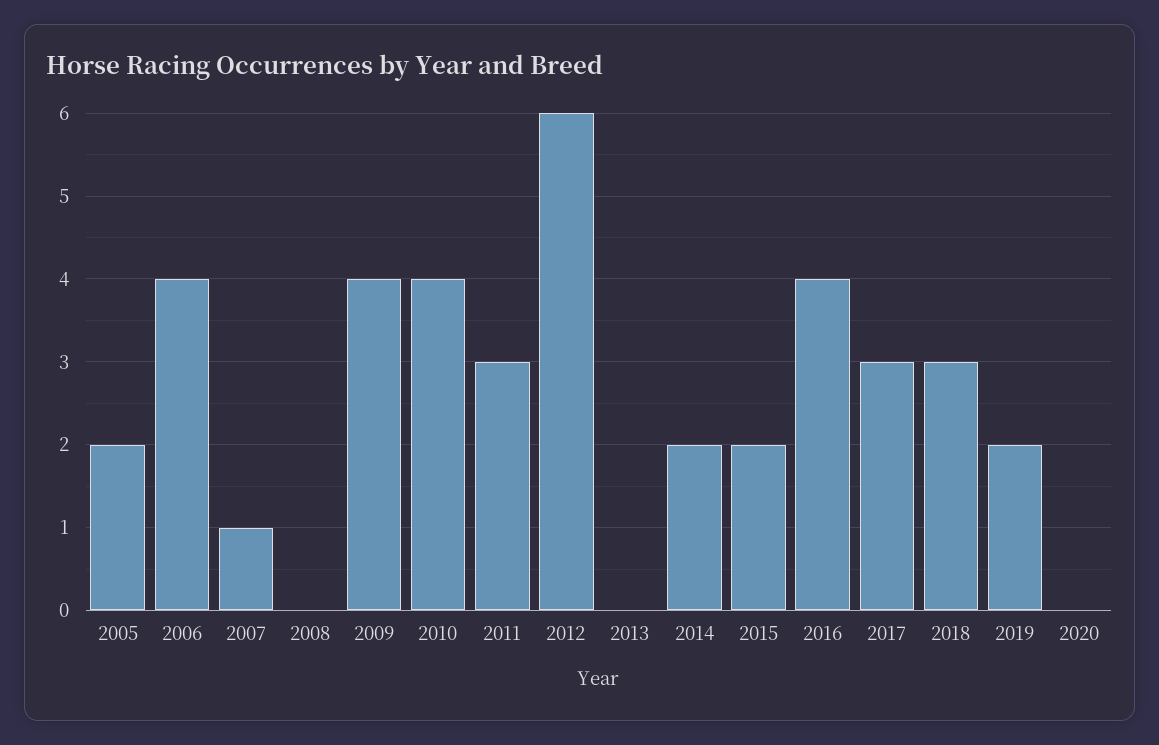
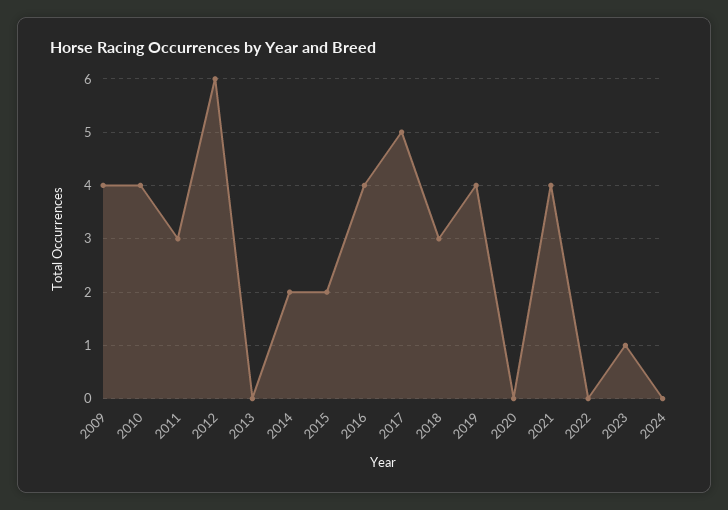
2005: 2 -> none
2006: 4 -> none
2007: 1 -> none
2008: 0 -> none
2017: 3 -> 5
2019: 2 -> 4
2021: none -> 4
2022: none -> 0
2023: none -> 1
2024: none -> 0

